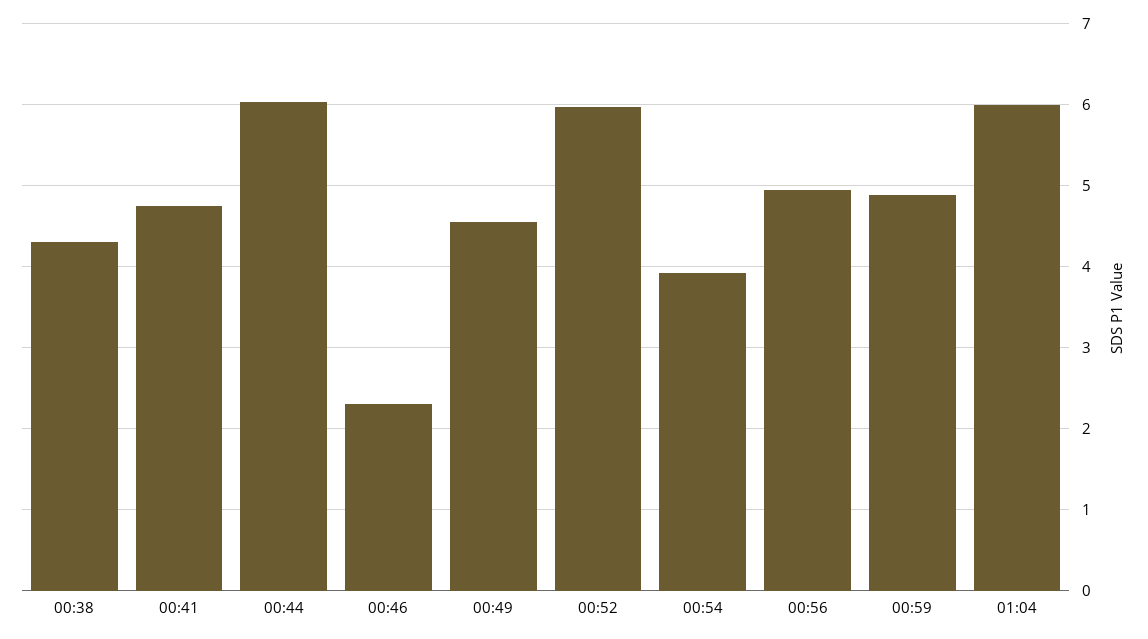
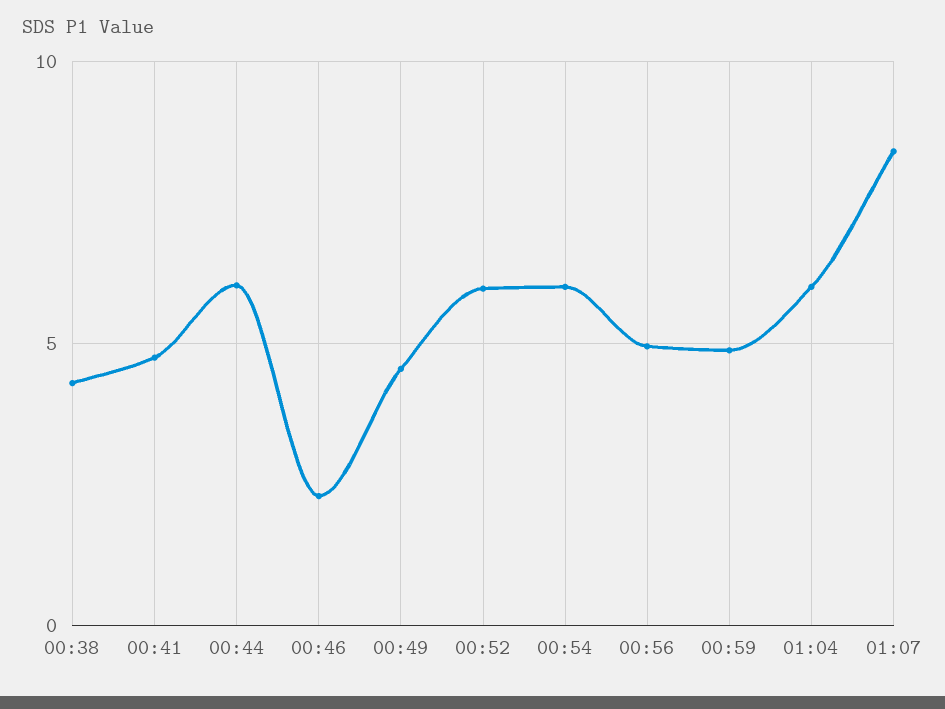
00:54: 3.9 -> 6
01:07: none -> 8.5

